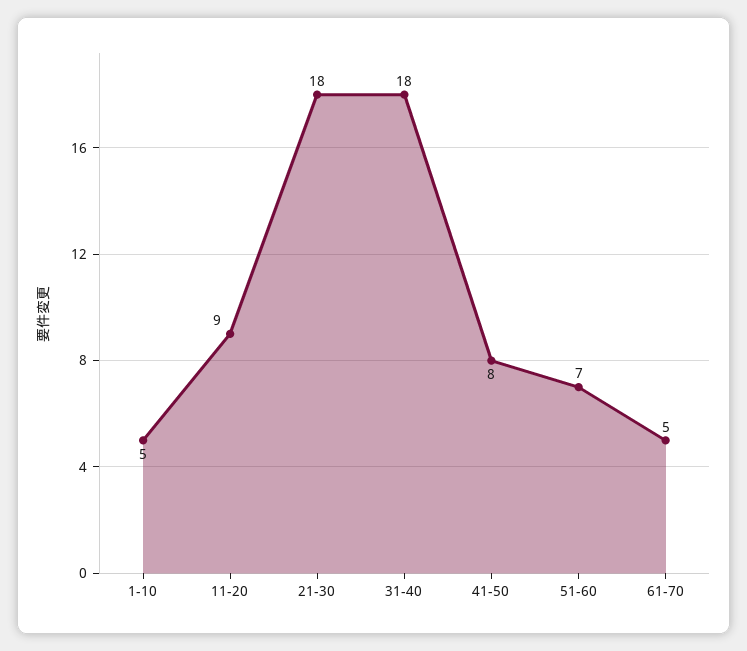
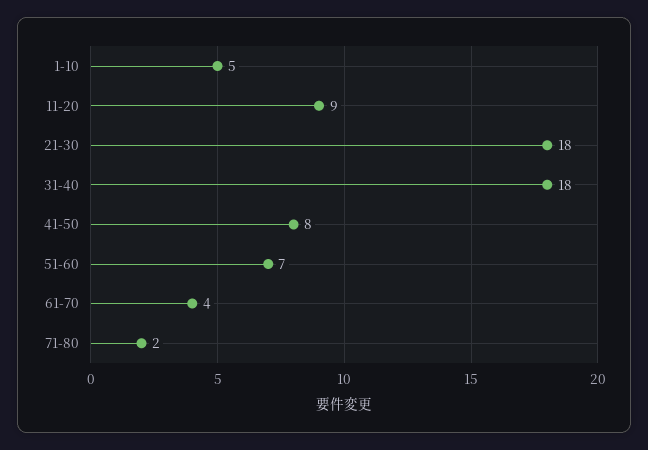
61-70: 5 -> 4
71-80: none -> 2

